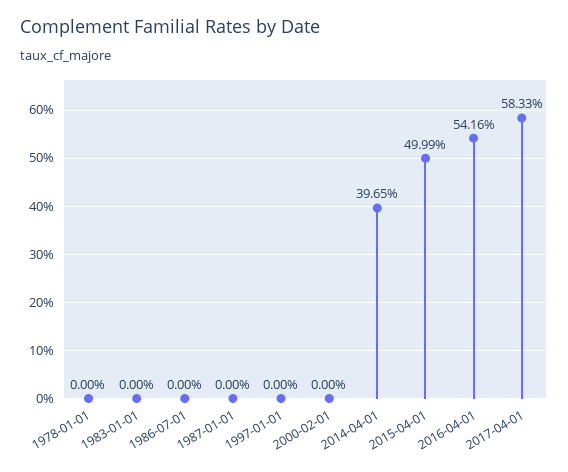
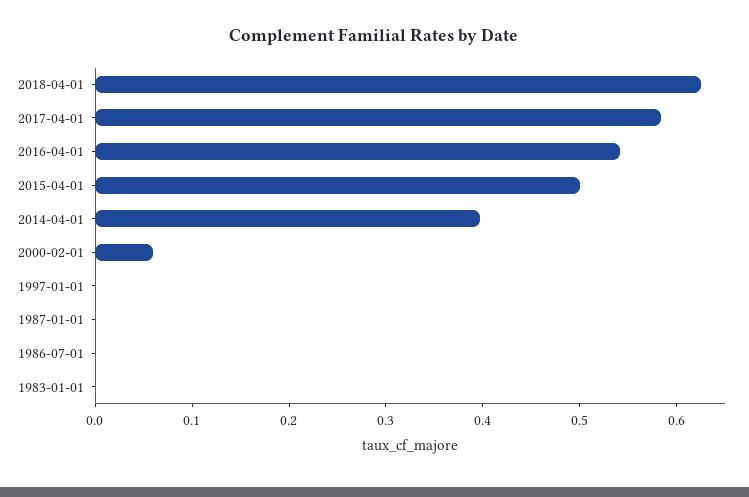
1978-01-01: 0 -> none
2000-02-01: 0 -> 0.06
2018-04-01: none -> 0.62

